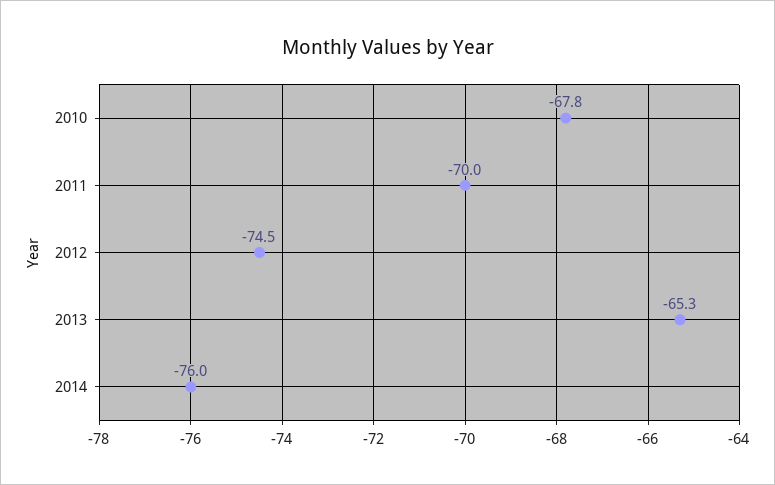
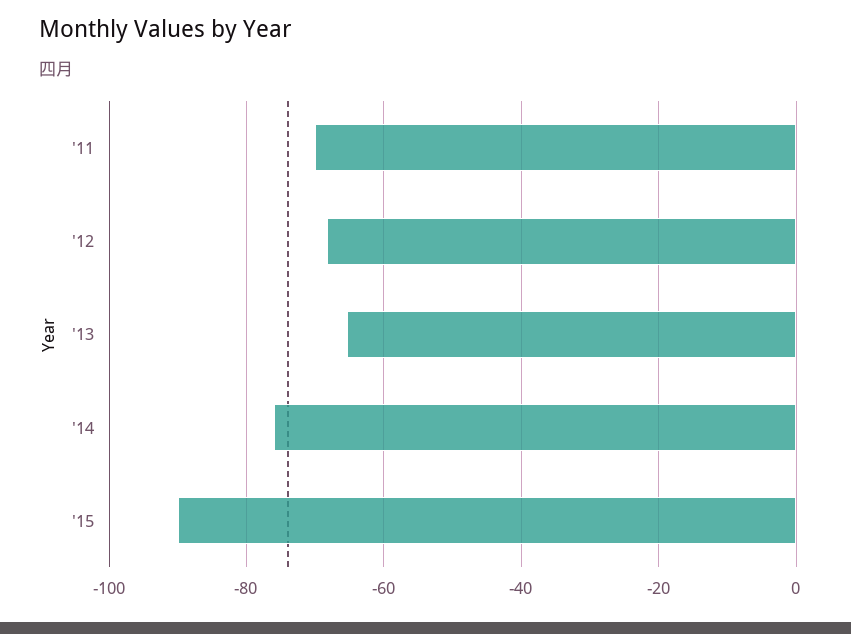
2010: -67.8 -> none
2012: -74.5 -> -68
'15: none -> -90

